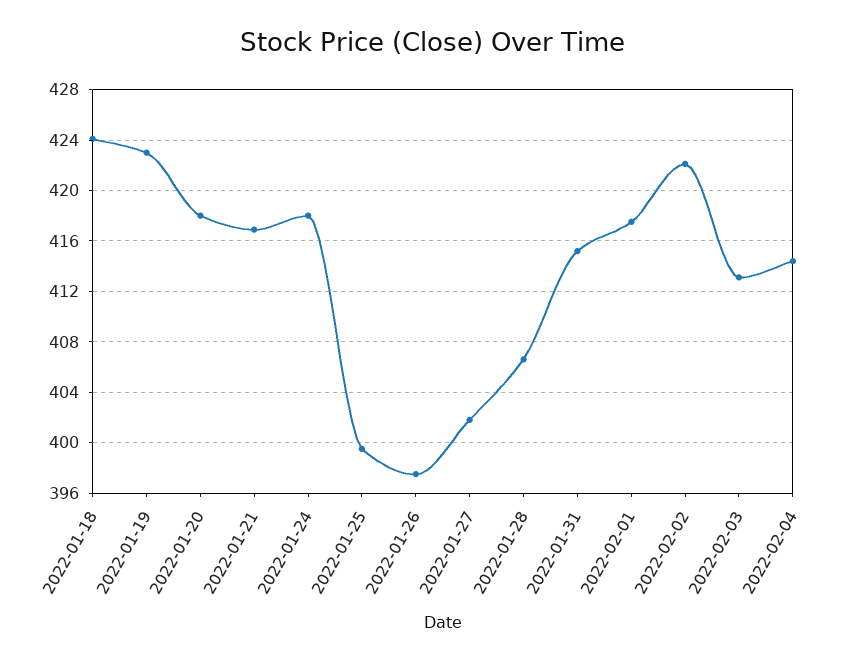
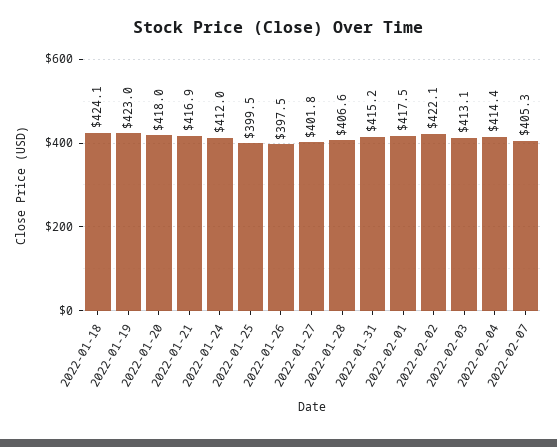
2022-01-24: 418 -> 412
2022-02-07: none -> 405.3

